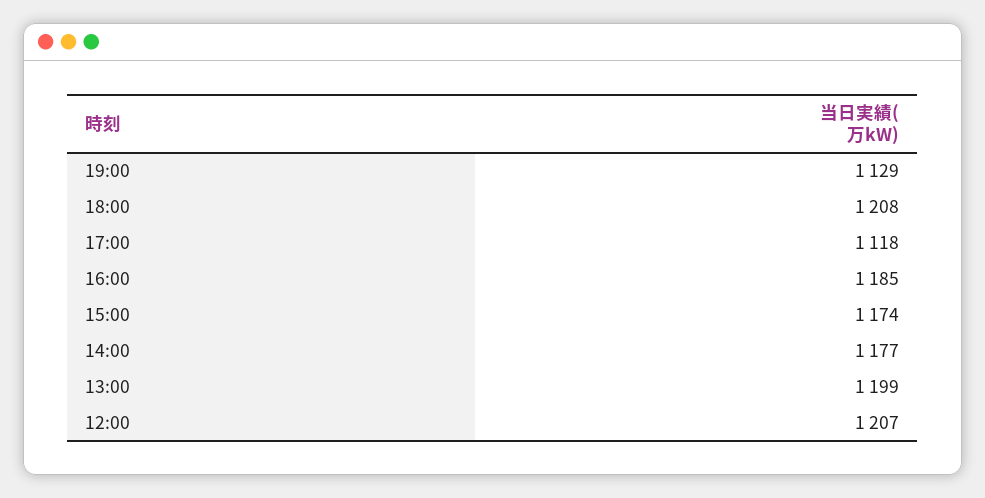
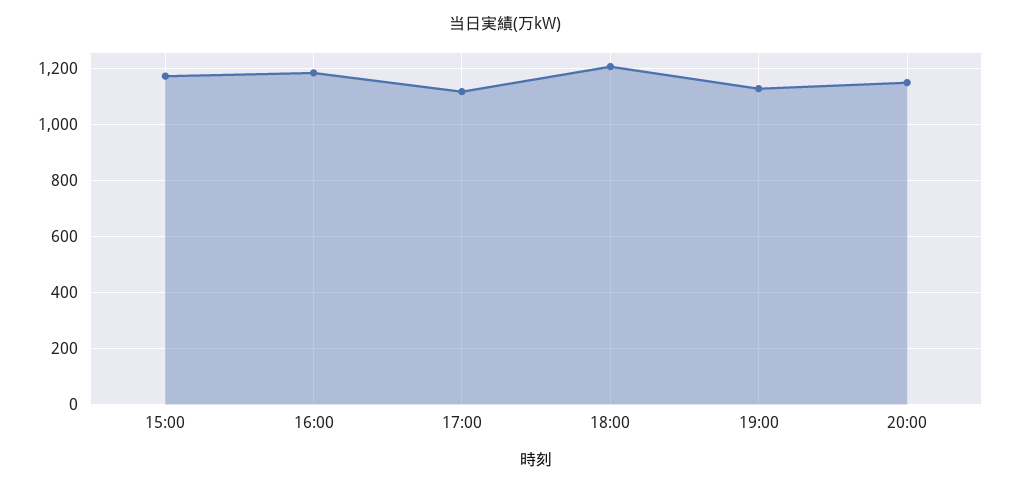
14:00: 1177 -> none
13:00: 1199 -> none
12:00: 1207 -> none
20:00: none -> 1150

